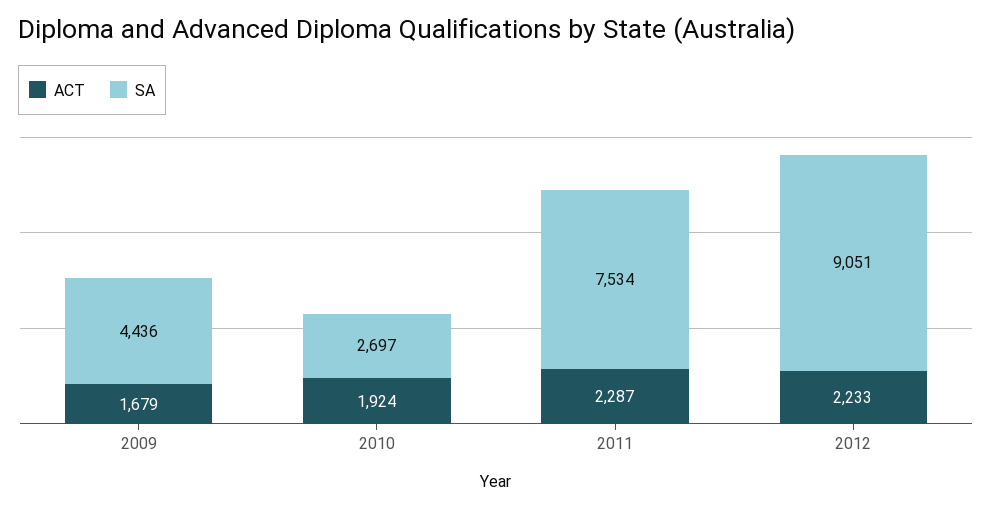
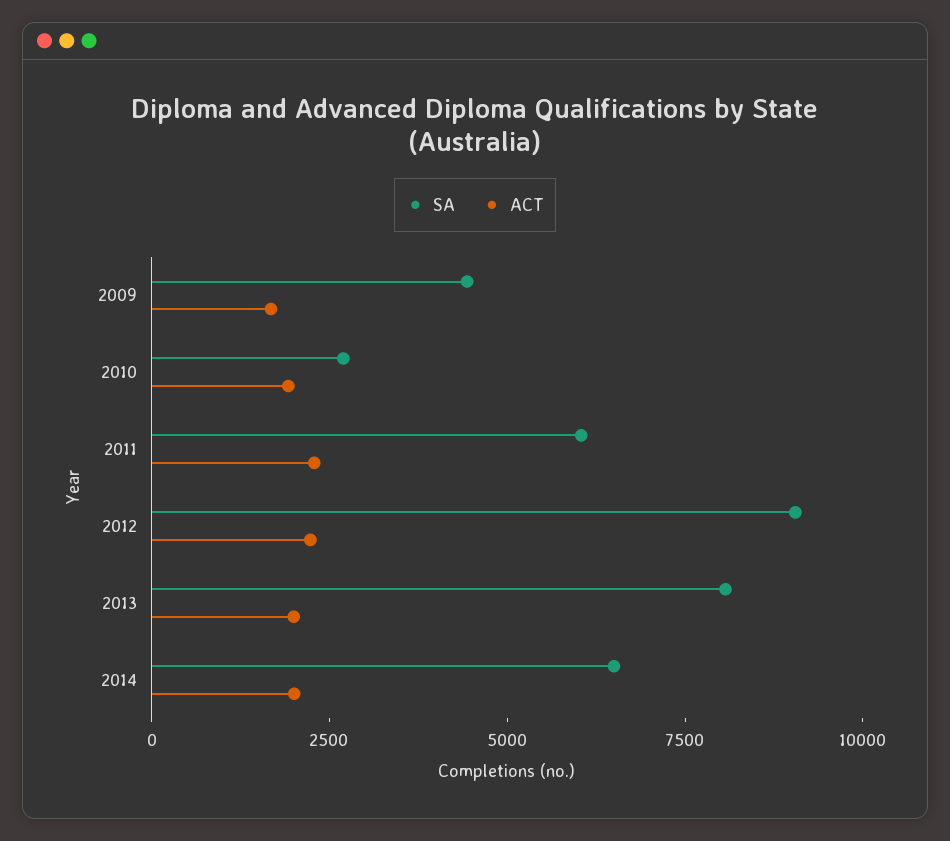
SA, 2011: 7534 -> 6000
SA, 2013: none -> 8000
ACT, 2013: none -> 2000
SA, 2014: none -> 6500
ACT, 2014: none -> 2000

